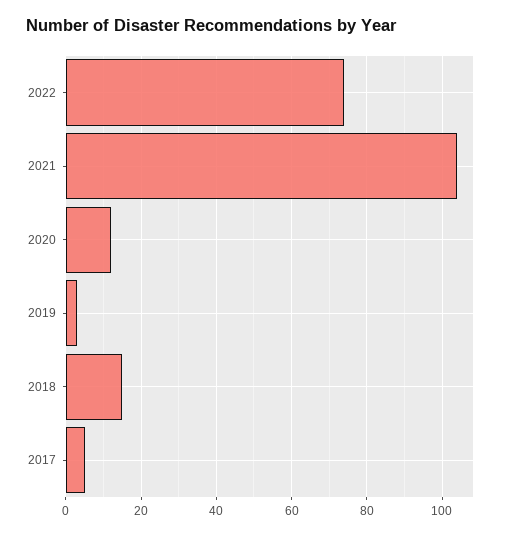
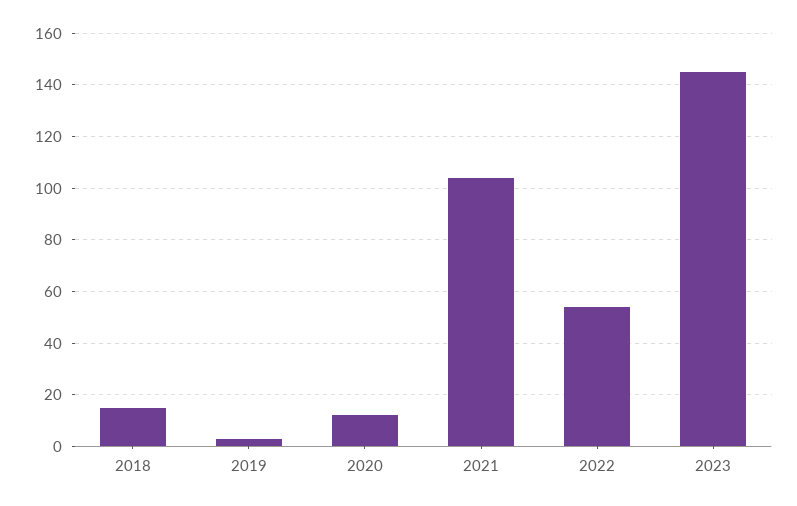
2022: 75 -> 55
2017: 5 -> none
2023: none -> 145

